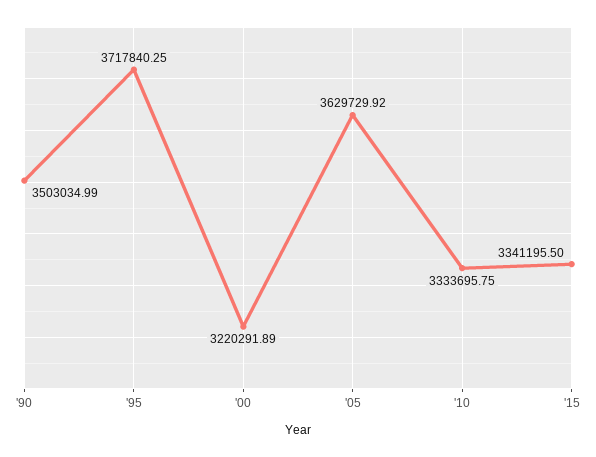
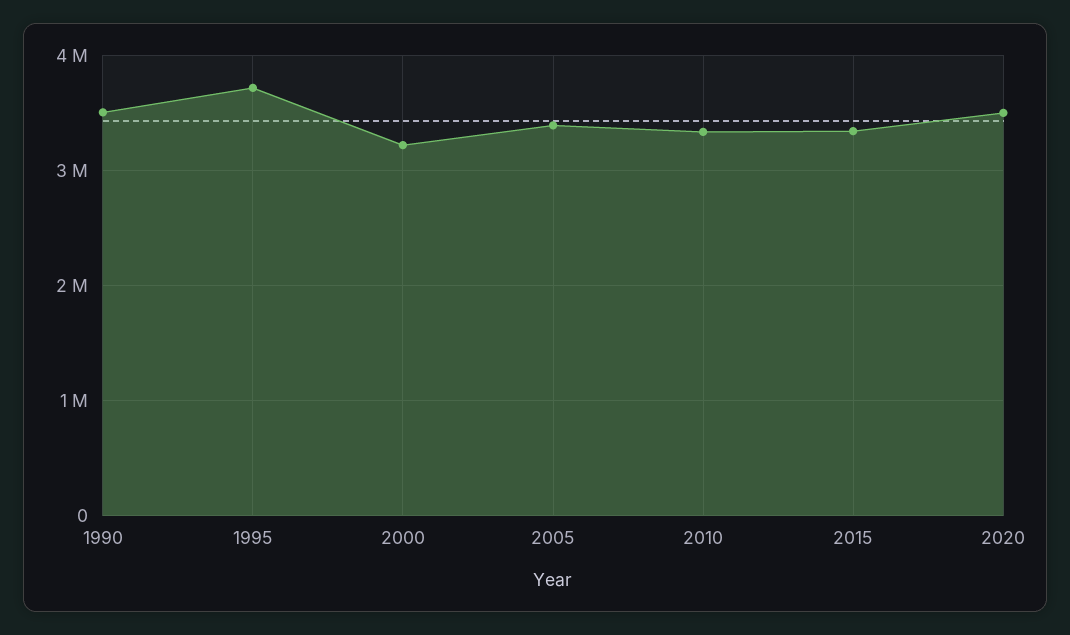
'05: 3629729.92 -> 3400000
2020: none -> 3500000

